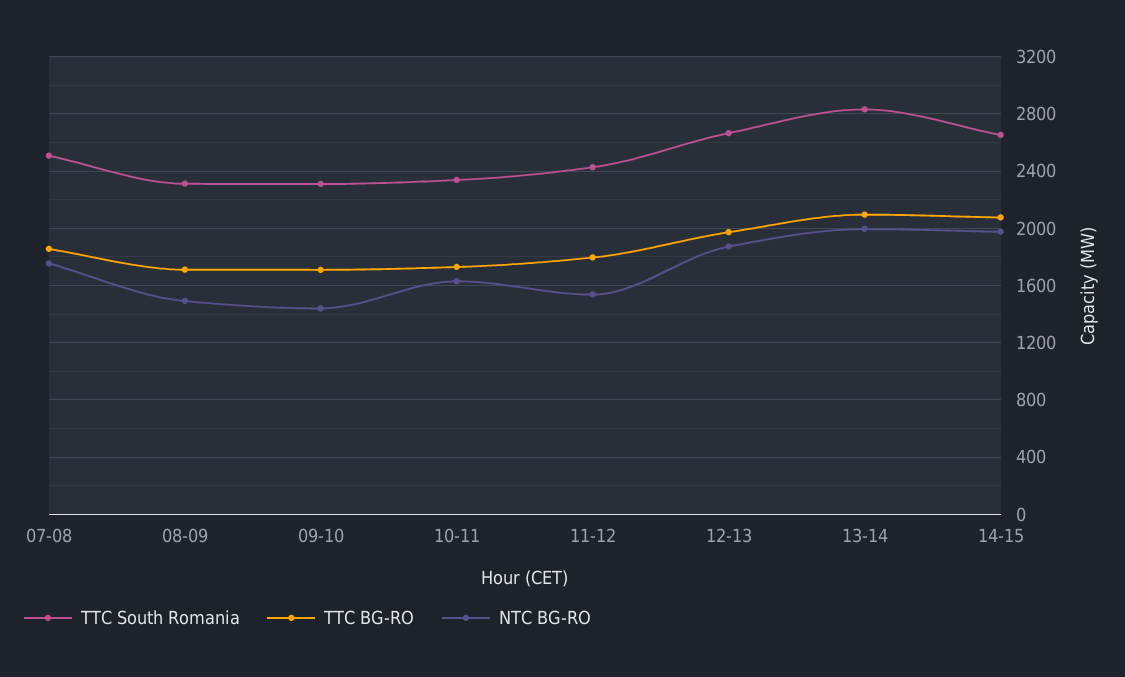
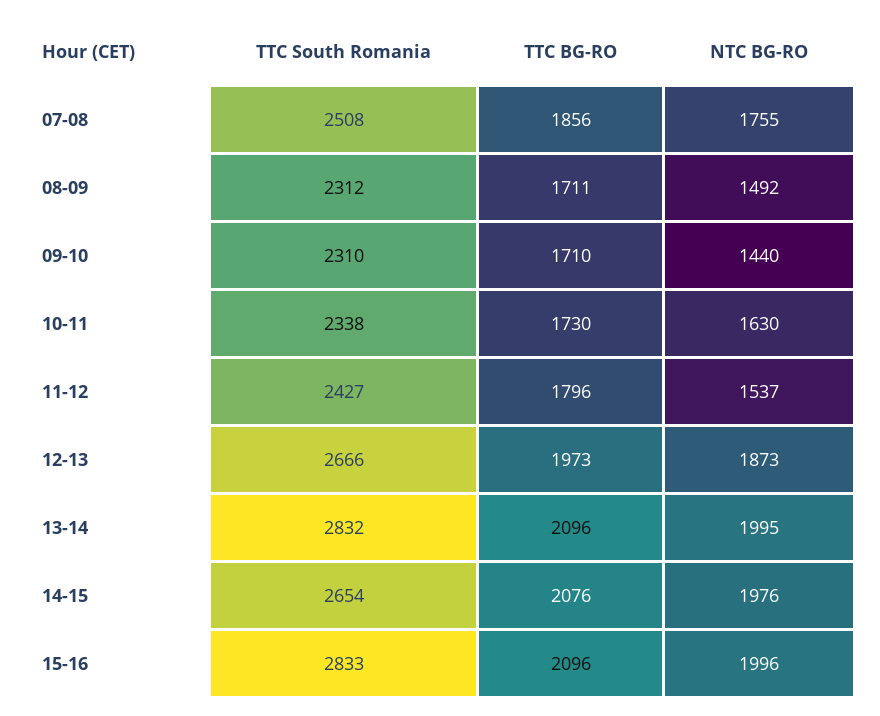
TTC South Romania, 15-16: none -> 2833
TTC BG-RO, 15-16: none -> 2096
NTC BG-RO, 15-16: none -> 1996

